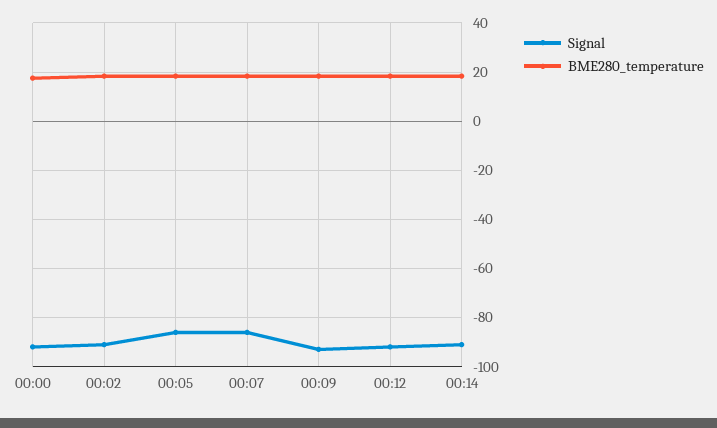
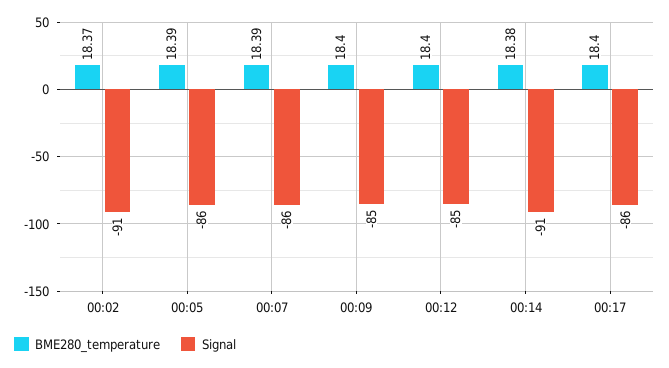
Signal, 00:00: -92.5 -> none
BME280_temperature, 00:00: 17.5 -> none
Signal, 00:09: -92.5 -> -85
Signal, 00:12: -92.5 -> -85
BME280_temperature, 00:17: none -> 18.4
Signal, 00:17: none -> -86

